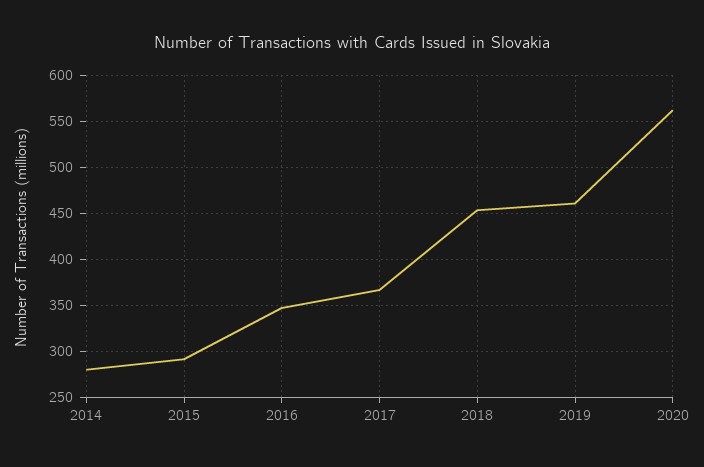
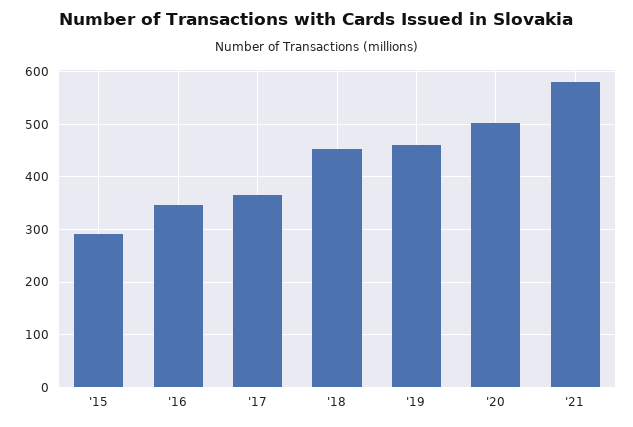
2014: 280 -> none
2020: 560 -> 500
'21: none -> 580

